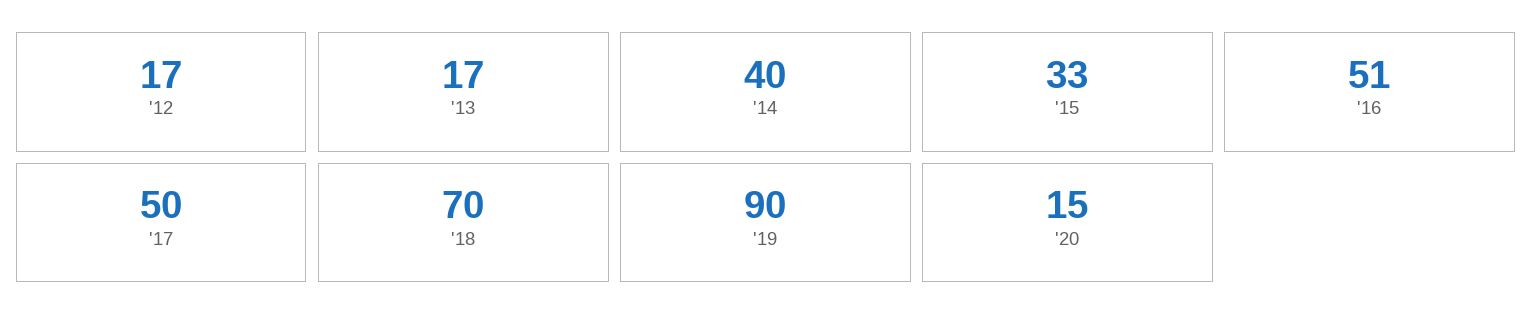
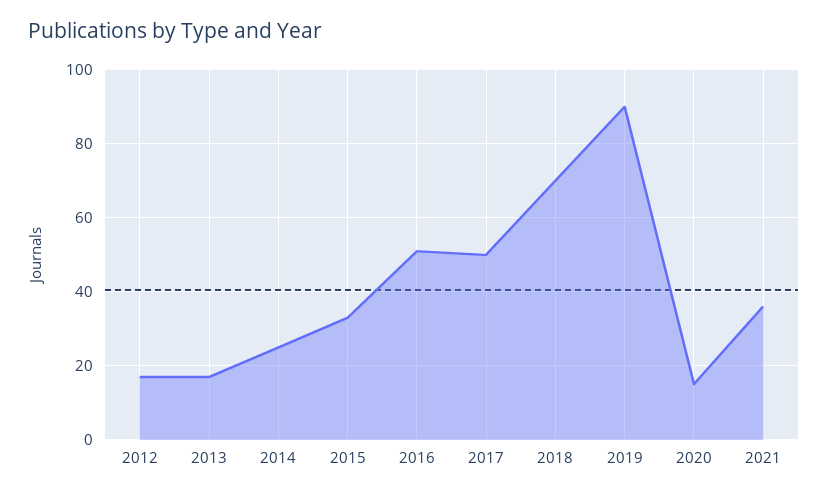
'14: 40 -> 25
2021: none -> 35

